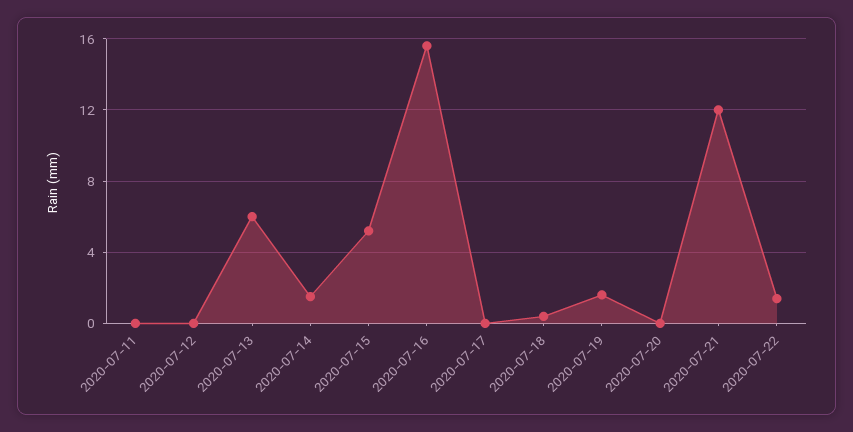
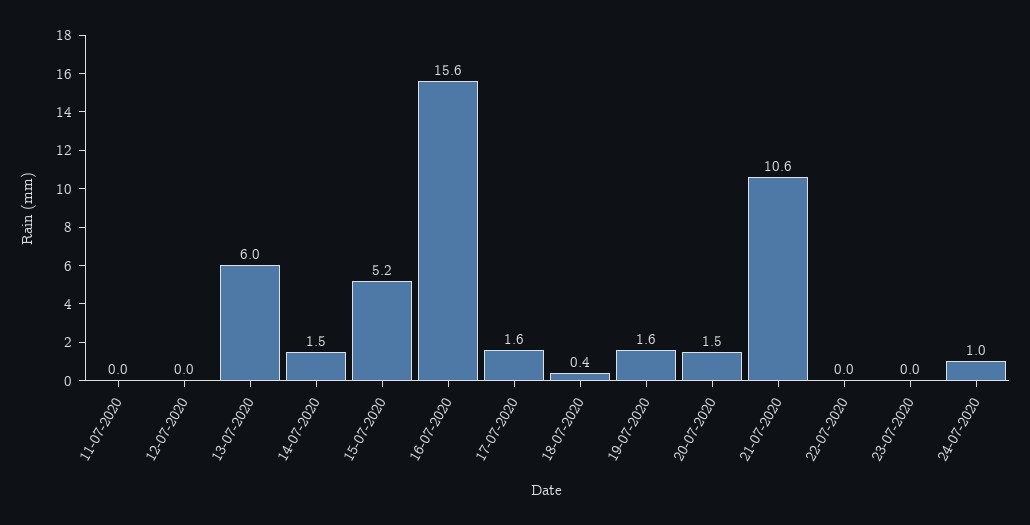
2020-07-17: 0 -> 1.6
2020-07-20: 0 -> 1.5
2020-07-21: 12 -> 10.6
2020-07-22: 1.5 -> 0
23-07-2020: none -> 0
24-07-2020: none -> 1

